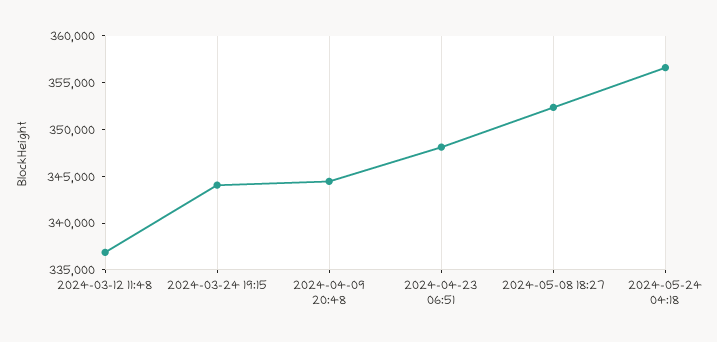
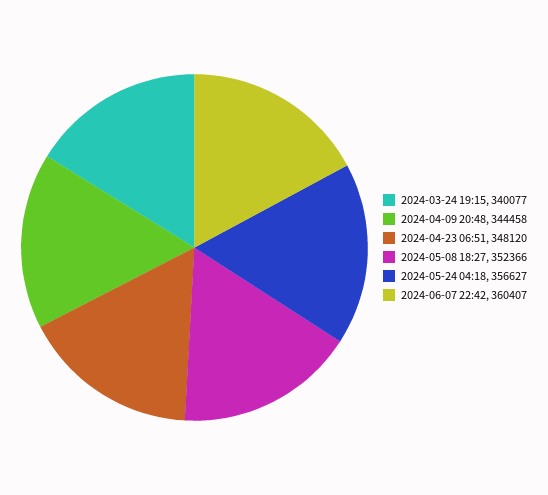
2024-03-12 11:48: 337000 -> none
2024-03-24 19:15: 344000 -> 340077
2024-06-07 22:42: none -> 360407

